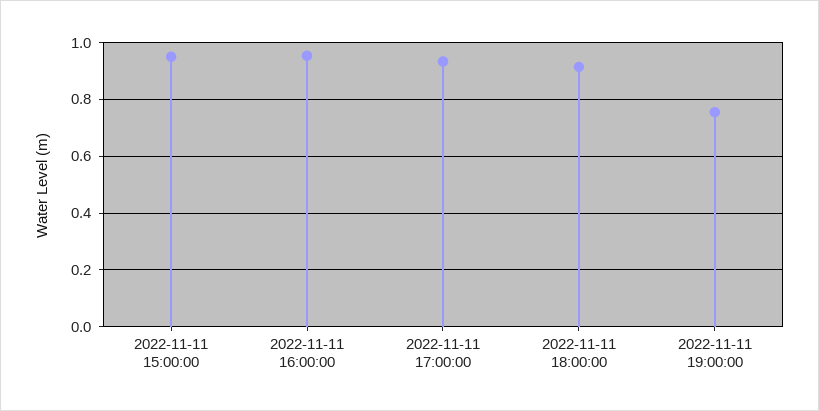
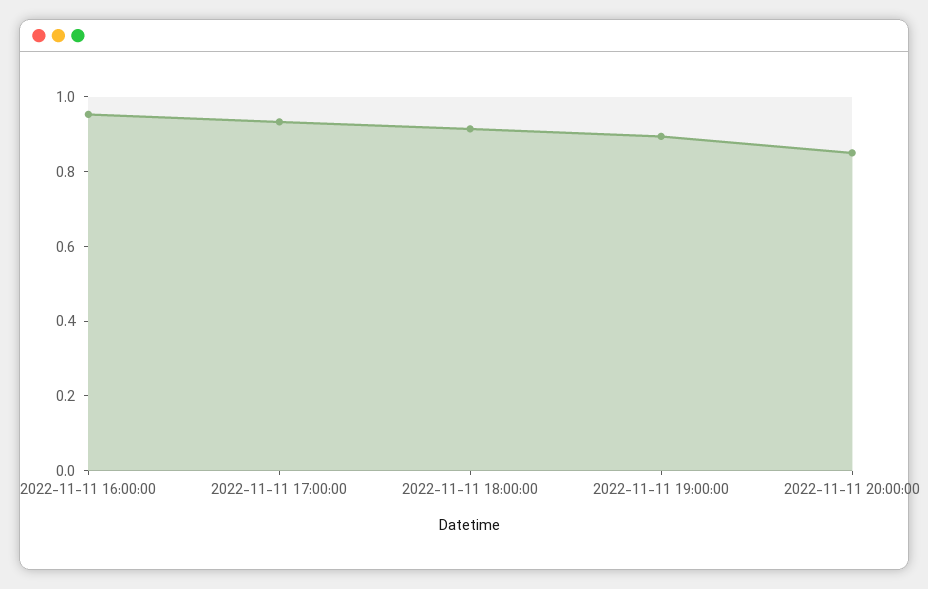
2022-11-11 15:00:00: 0.95 -> none
2022-11-11 19:00:00: 0.75 -> 0.9
2022-11-11 20:00:00: none -> 0.85

